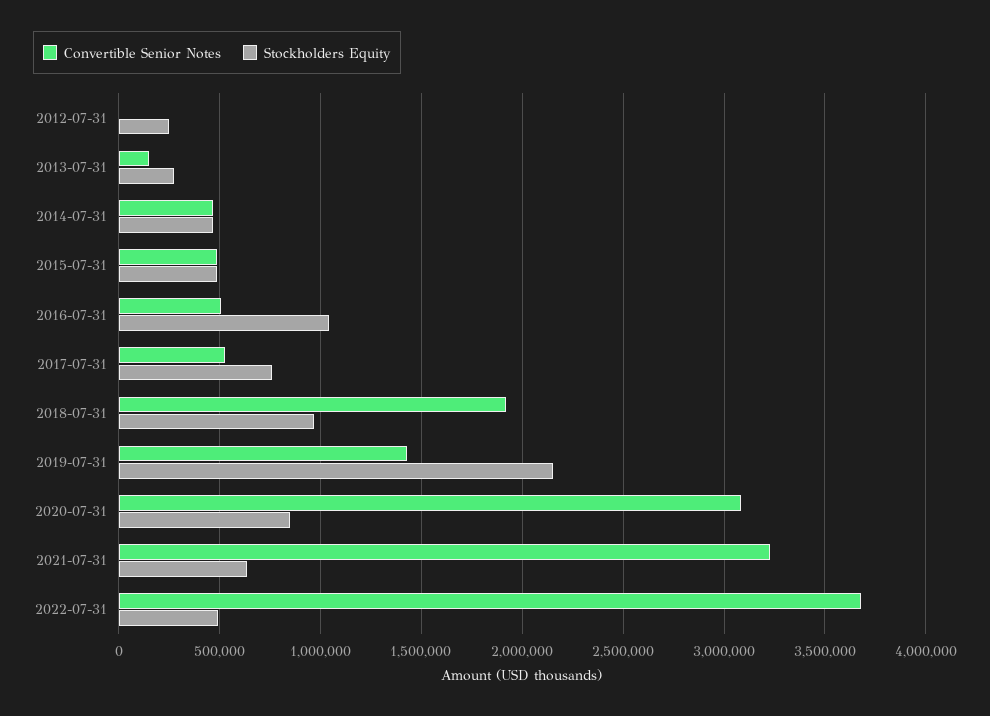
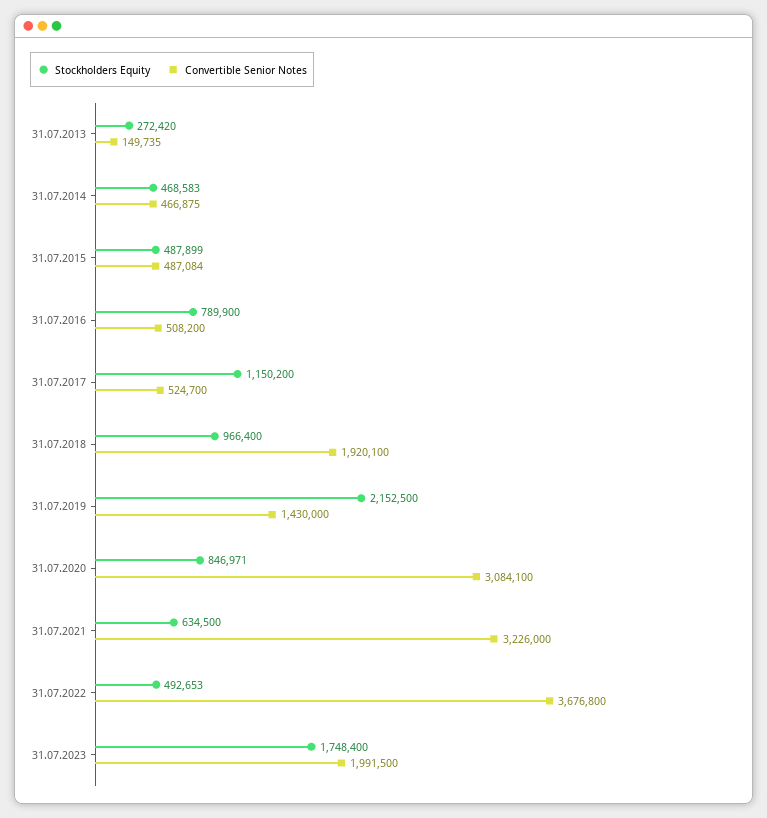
Convertible Senior Notes, 2012-07-31: 0 -> none
Stockholders Equity, 2012-07-31: 250000 -> none
Stockholders Equity, 2016-07-31: 1050000 -> 789900
Stockholders Equity, 2017-07-31: 750000 -> 1150200
Stockholders Equity, 31.07.2023: none -> 1748400
Convertible Senior Notes, 31.07.2023: none -> 1991500

